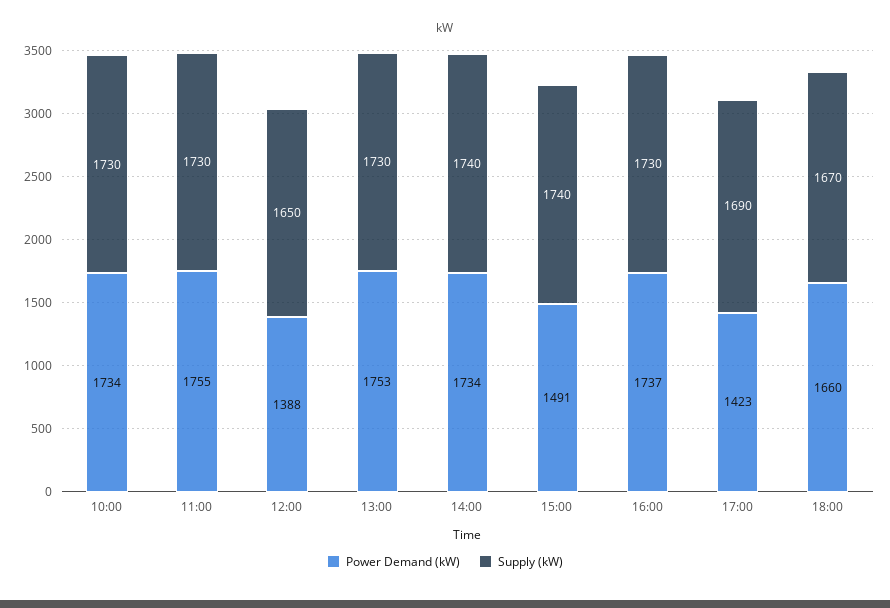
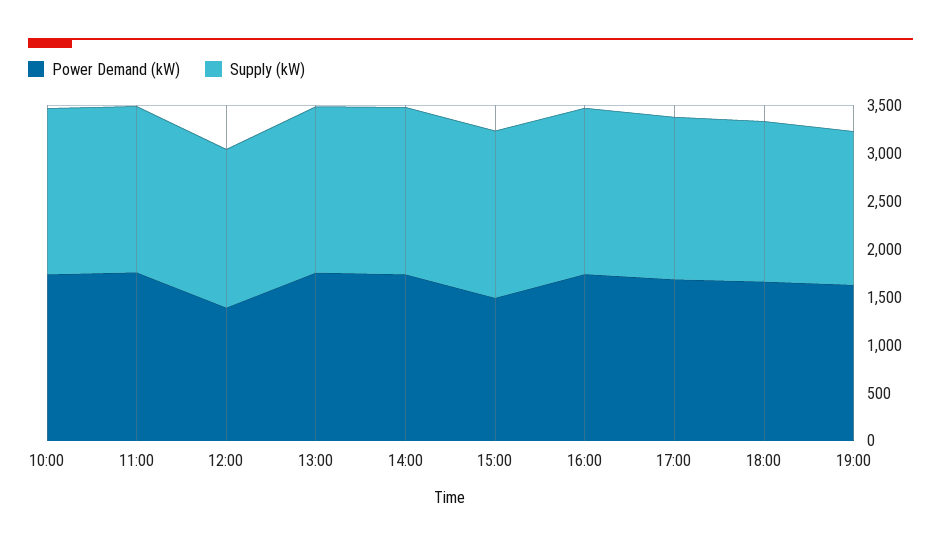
Power Demand (kW), 17:00: 1423 -> 1700
Power Demand (kW), 19:00: none -> 1600
Supply (kW), 19:00: none -> 1600

